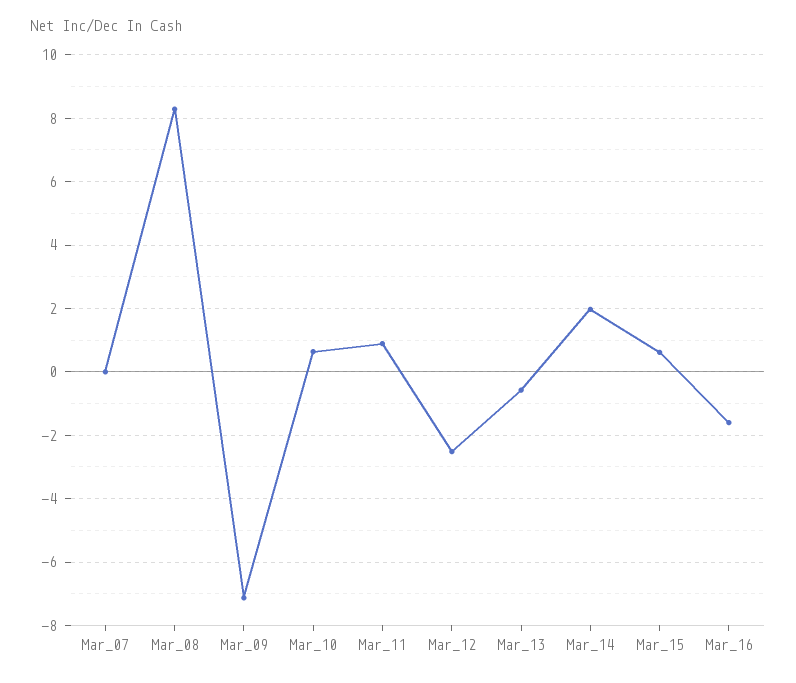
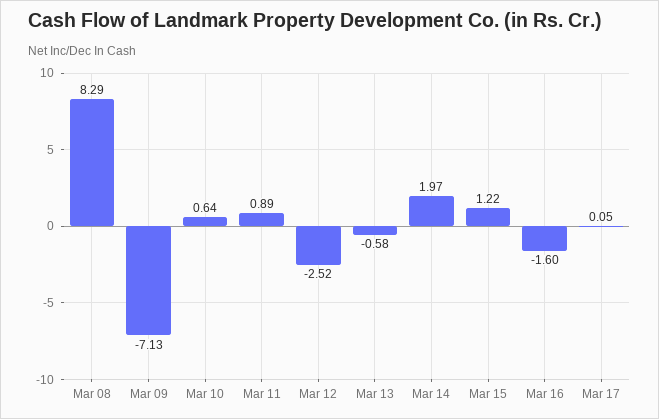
Mar_07: 0 -> none
Mar_15: 0.6 -> 1.22
Mar 17: none -> 0.05

